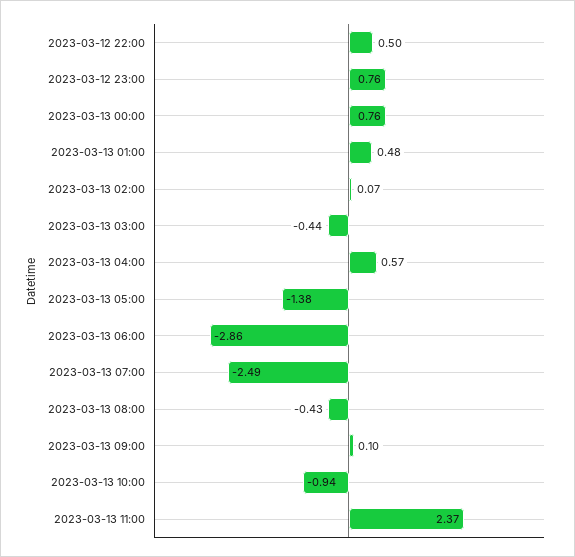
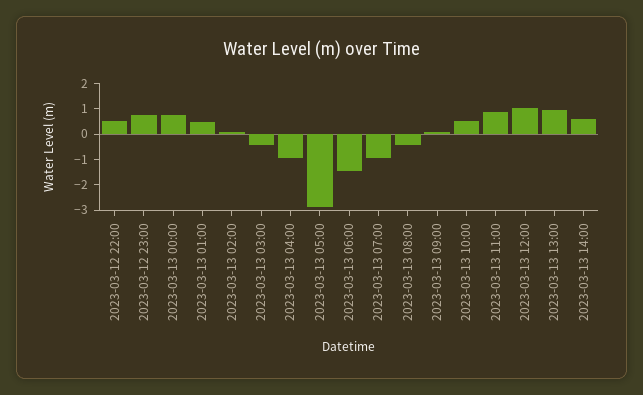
2023-03-13 04:00: 0.57 -> -1
2023-03-13 05:00: -1.38 -> -3
2023-03-13 06:00: -2.86 -> -1.5
2023-03-13 07:00: -2.49 -> -1
2023-03-13 10:00: -0.94 -> 0.5
2023-03-13 11:00: 2.37 -> 1
2023-03-13 12:00: none -> 1
2023-03-13 13:00: none -> 1
2023-03-13 14:00: none -> 0.5

